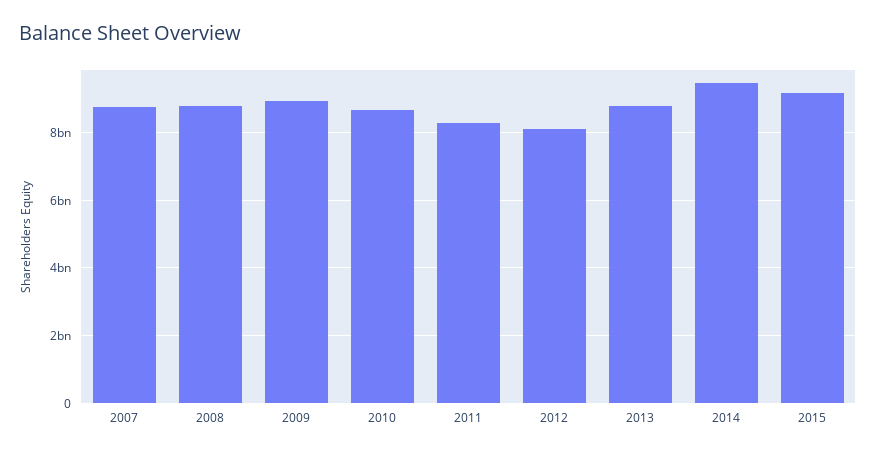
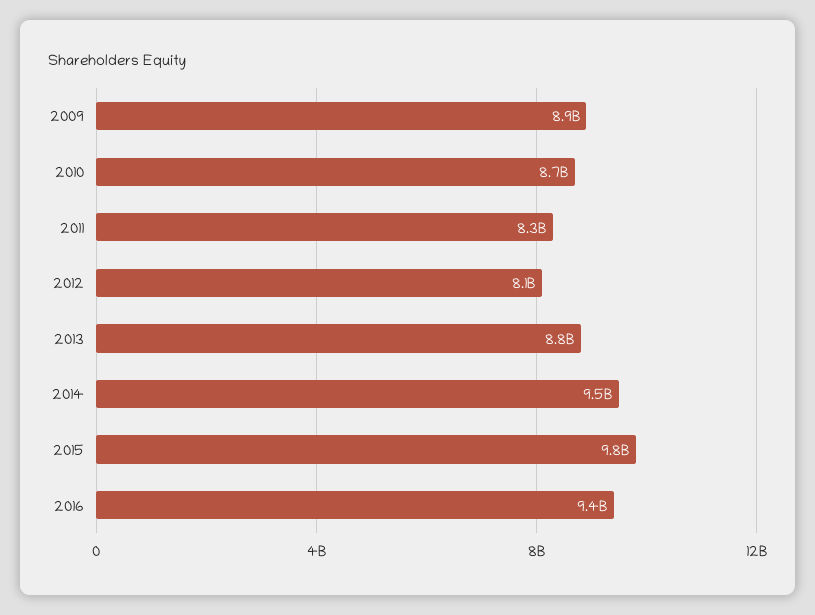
2007: 8800000000 -> none
2008: 8800000000 -> none
2015: 9200000000 -> 9800000000
2016: none -> 9400000000

